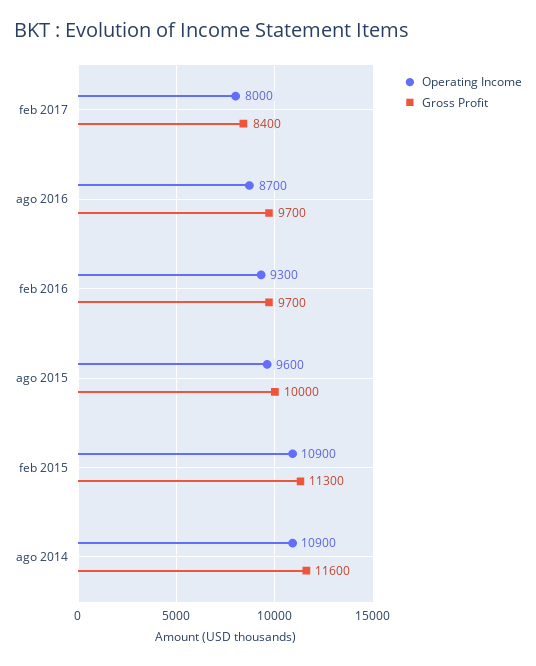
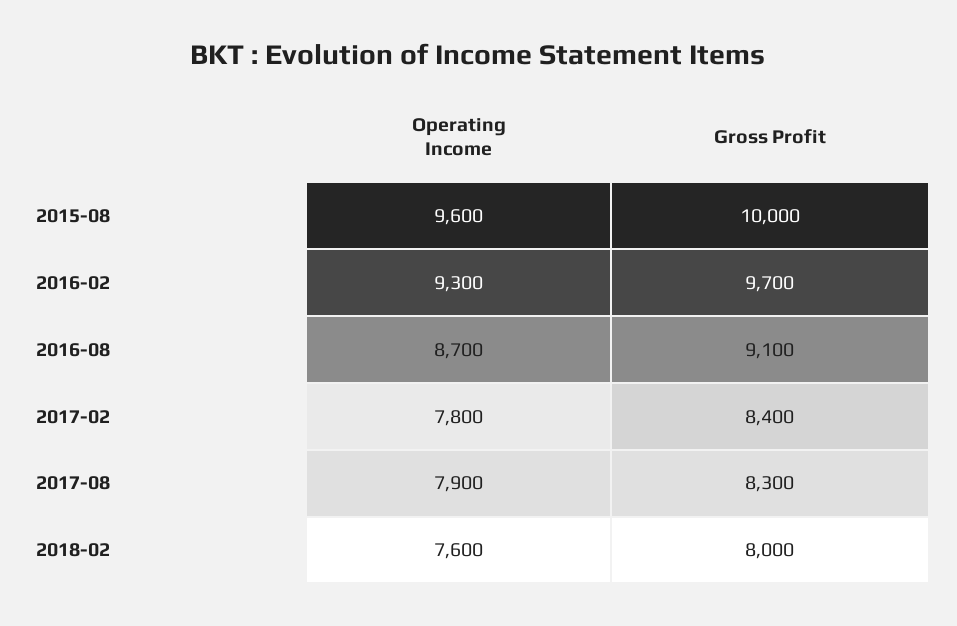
Operating Income, feb 2017: 8000 -> 7800
Gross Profit, ago 2016: 9700 -> 9100
Operating Income, feb 2015: 10900 -> none
Gross Profit, feb 2015: 11300 -> none
Operating Income, ago 2014: 10900 -> none
Gross Profit, ago 2014: 11600 -> none
Operating Income, 2017-08: none -> 7900
Gross Profit, 2017-08: none -> 8300
Operating Income, 2018-02: none -> 7600
Gross Profit, 2018-02: none -> 8000

